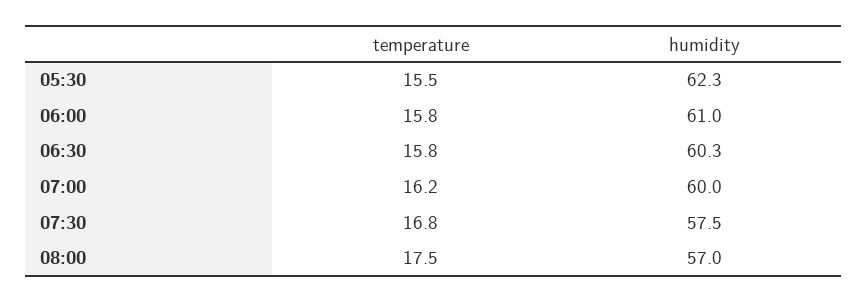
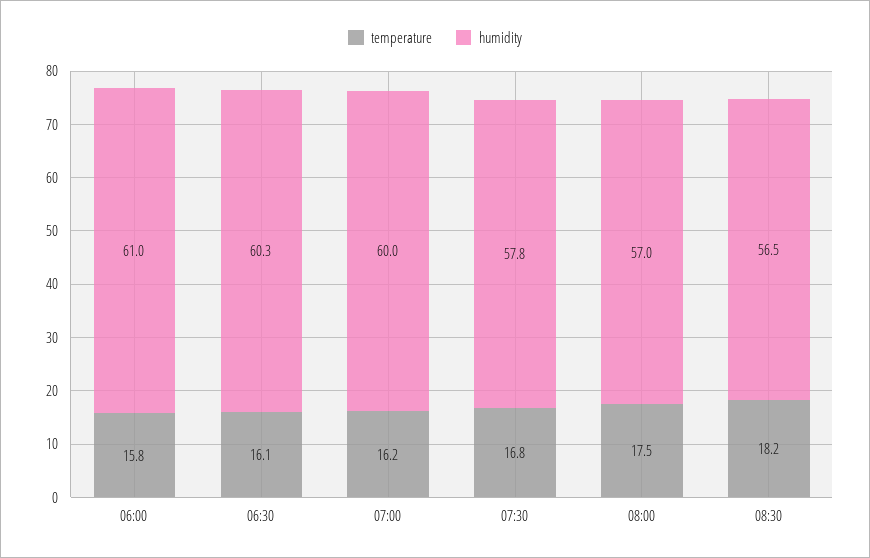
temperature, 05:30: 15.5 -> none
humidity, 05:30: 62.3 -> none
temperature, 06:30: 15.8 -> 16.1
humidity, 07:30: 57.5 -> 57.8
temperature, 08:30: none -> 18.2
humidity, 08:30: none -> 56.5

